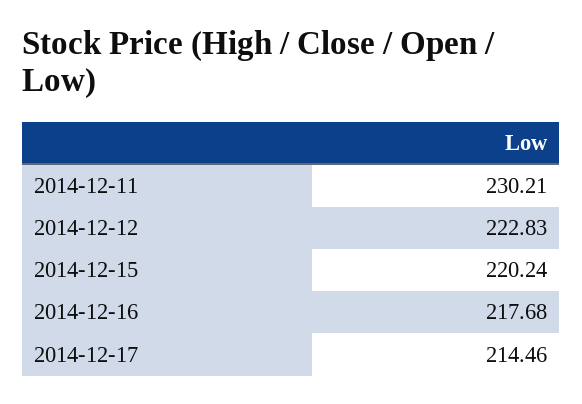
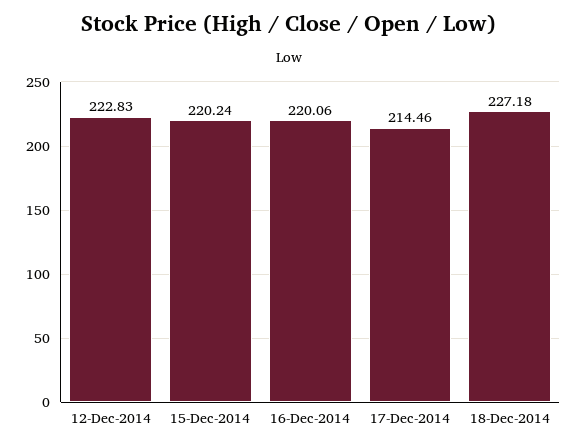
2014-12-11: 230.21 -> none
2014-12-16: 217.68 -> 220.06
18-Dec-2014: none -> 227.18

